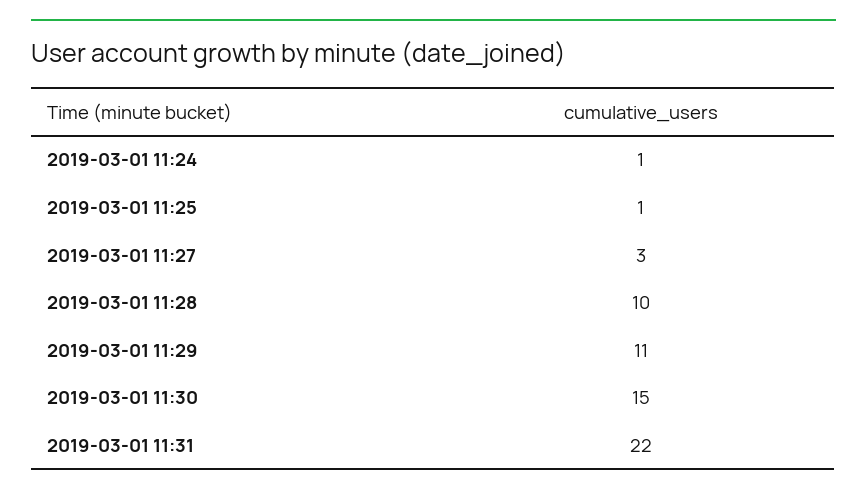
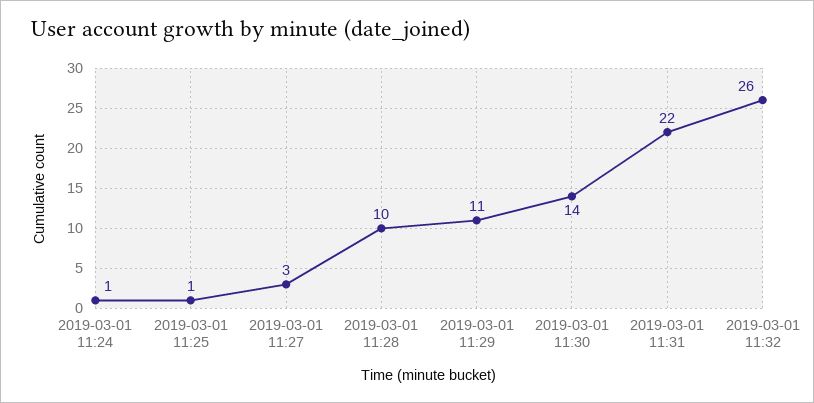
2019-03-01 11:30: 15 -> 14
2019-03-01 11:32: none -> 26

